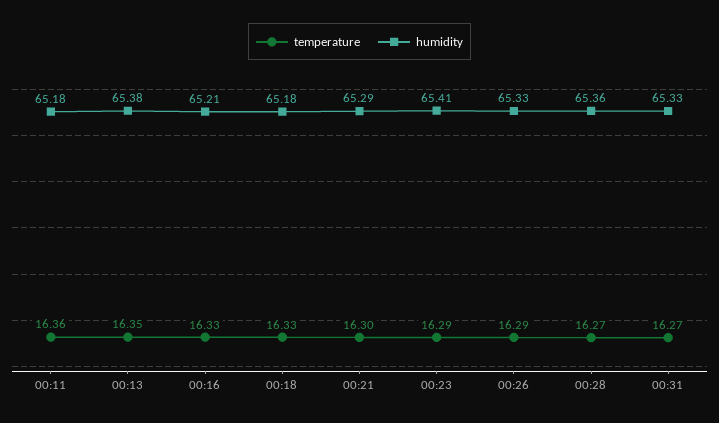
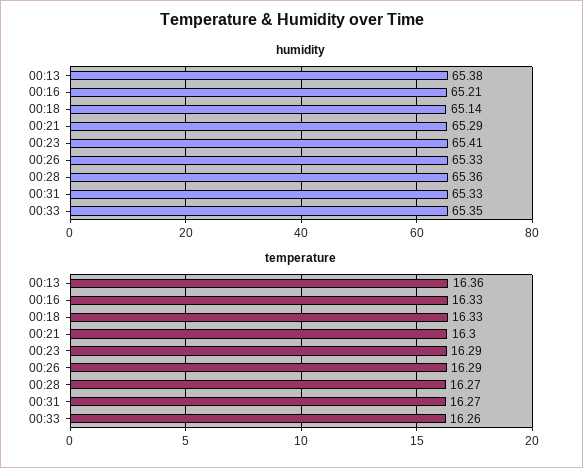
temperature, 00:11: 16.36 -> none
humidity, 00:11: 65.18 -> none
temperature, 00:13: 16.35 -> 16.36
humidity, 00:18: 65.18 -> 65.14
humidity, 00:33: none -> 65.35
temperature, 00:33: none -> 16.26

